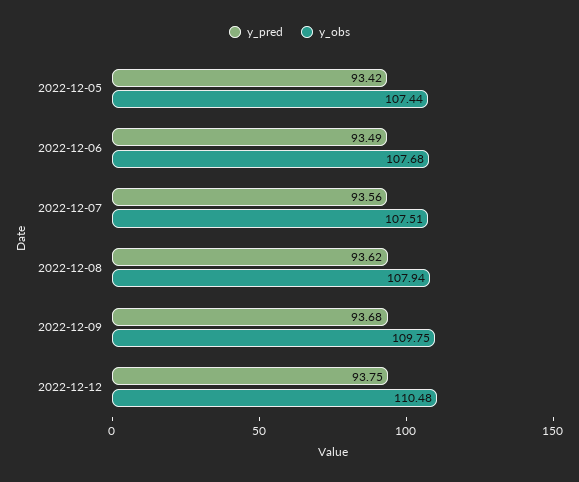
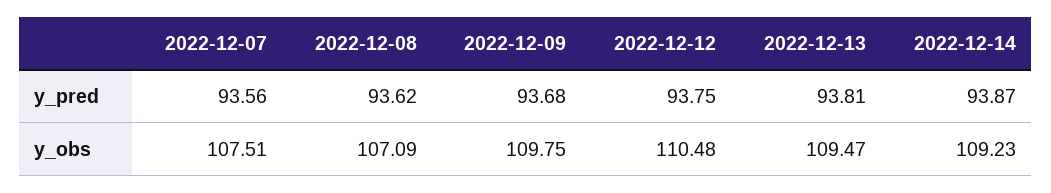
y_pred, 2022-12-05: 93.42 -> none
y_obs, 2022-12-05: 107.44 -> none
y_pred, 2022-12-06: 93.49 -> none
y_obs, 2022-12-06: 107.68 -> none
y_obs, 2022-12-08: 107.94 -> 107.09
y_pred, 2022-12-13: none -> 93.81
y_pred, 2022-12-14: none -> 93.87
y_obs, 2022-12-13: none -> 109.47
y_obs, 2022-12-14: none -> 109.23

